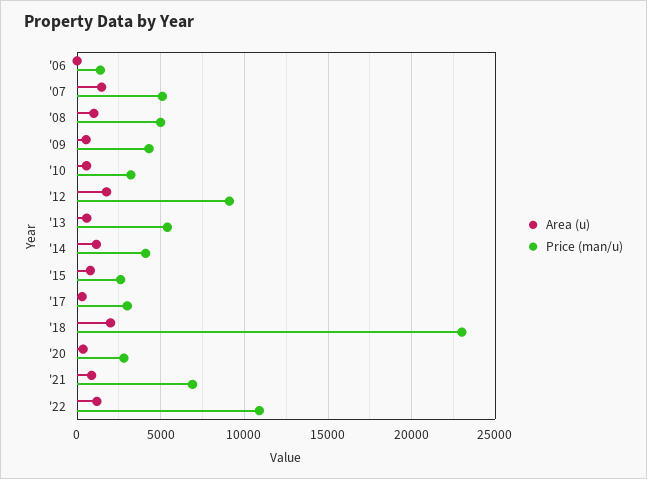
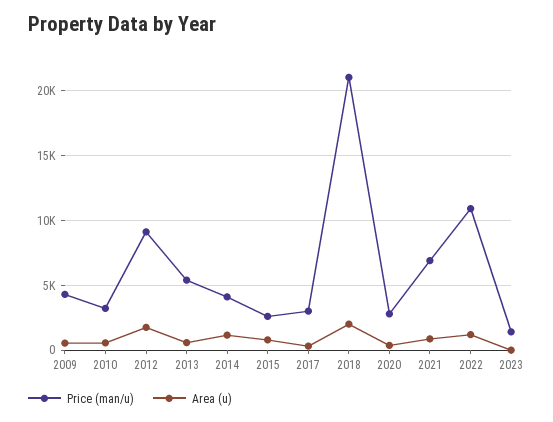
Area (u), '06: 0 -> none
Price (man/u), '06: 1500 -> none
Area (u), '07: 1500 -> none
Price (man/u), '07: 5000 -> none
Area (u), '08: 1000 -> none
Price (man/u), '08: 5000 -> none
Price (man/u), '18: 23000 -> 21000
Price (man/u), 2023: none -> 1500
Area (u), 2023: none -> 0

